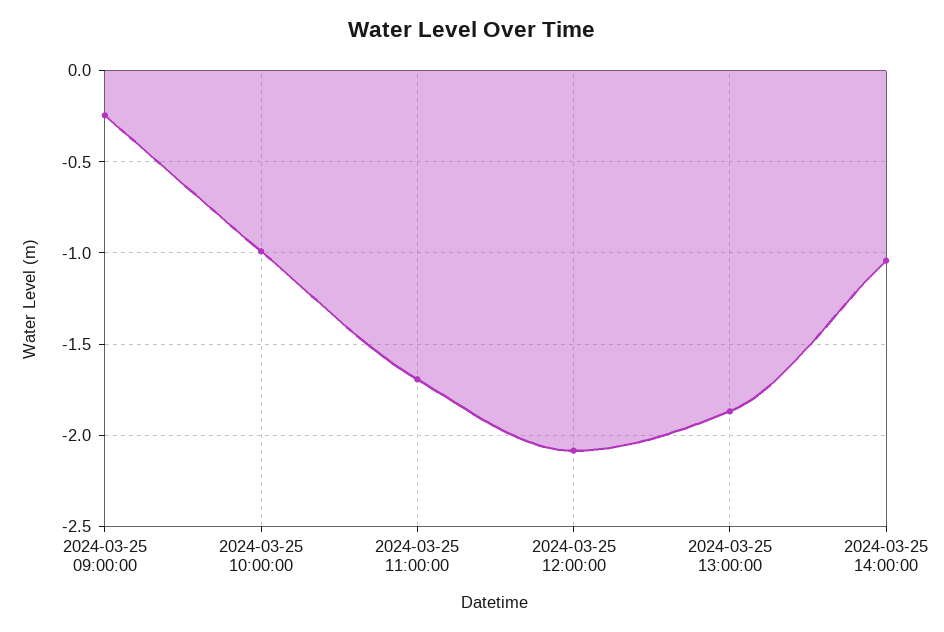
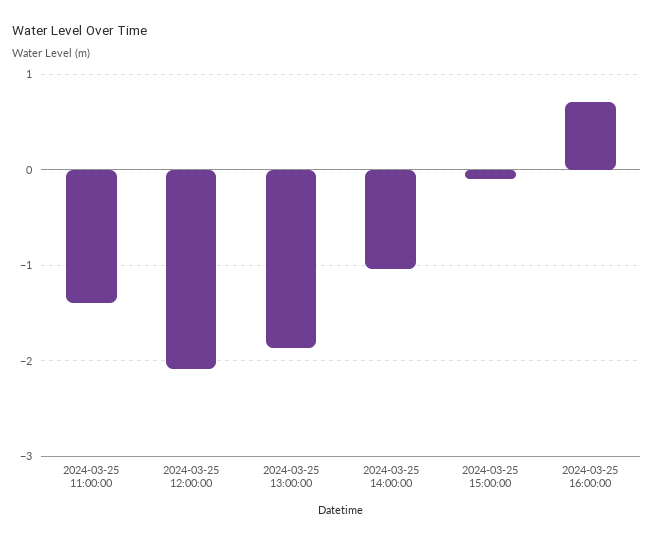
2024-03-25 09:00:00: -0.25 -> none
2024-03-25 10:00:00: -1 -> none
2024-03-25 11:00:00: -1.7 -> -1.4
2024-03-25 15:00:00: none -> -0.1
2024-03-25 16:00:00: none -> 0.7

